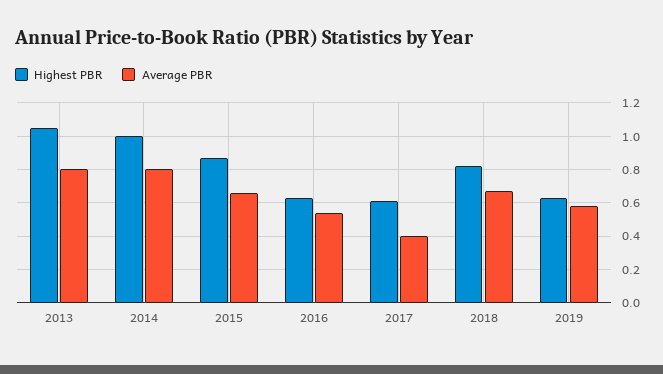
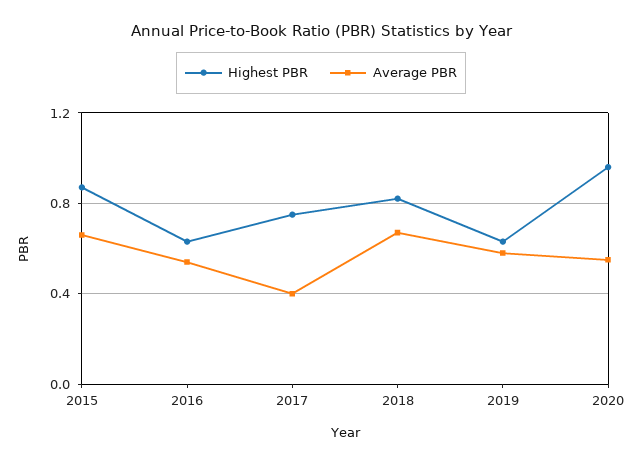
Highest PBR, 2013: 1.05 -> none
Average PBR, 2013: 0.8 -> none
Highest PBR, 2014: 1 -> none
Average PBR, 2014: 0.8 -> none
Highest PBR, 2017: 0.6 -> 0.75
Highest PBR, 2020: none -> 0.95
Average PBR, 2020: none -> 0.55

